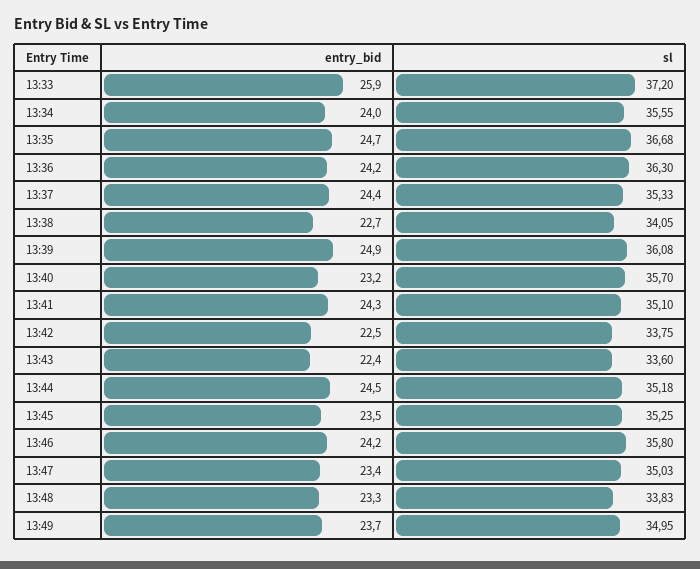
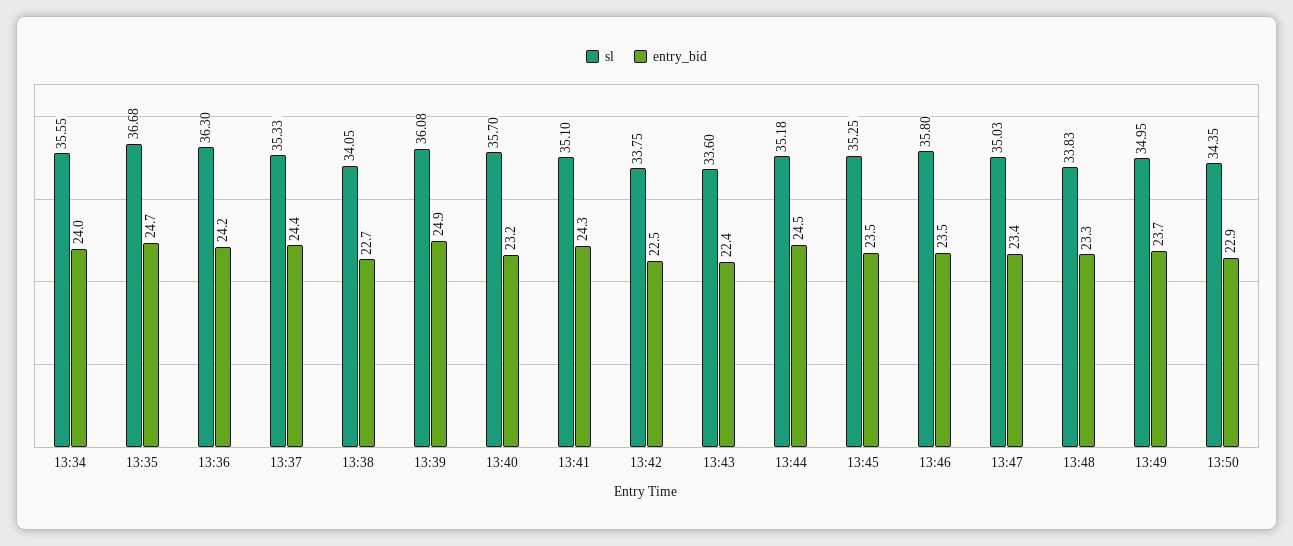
entry_bid, 13:33: 25.9 -> none
sl, 13:33: 37.2 -> none
entry_bid, 13:46: 24.2 -> 23.5
sl, 13:50: none -> 34.35
entry_bid, 13:50: none -> 22.9

